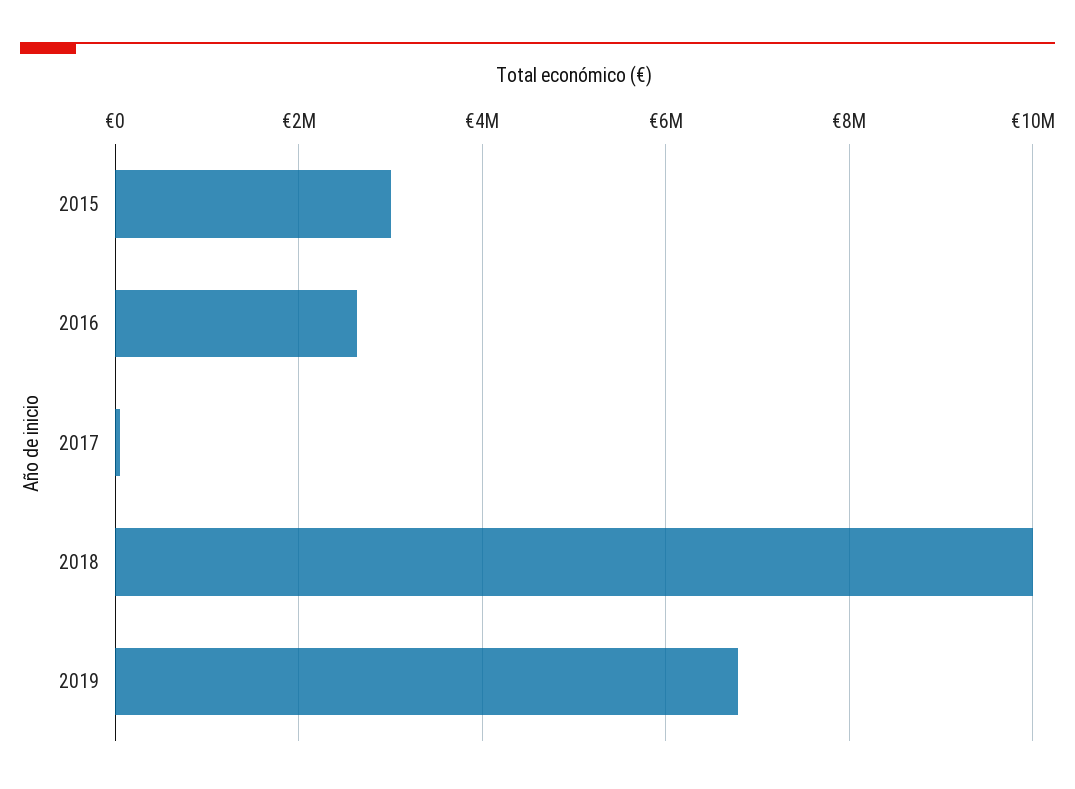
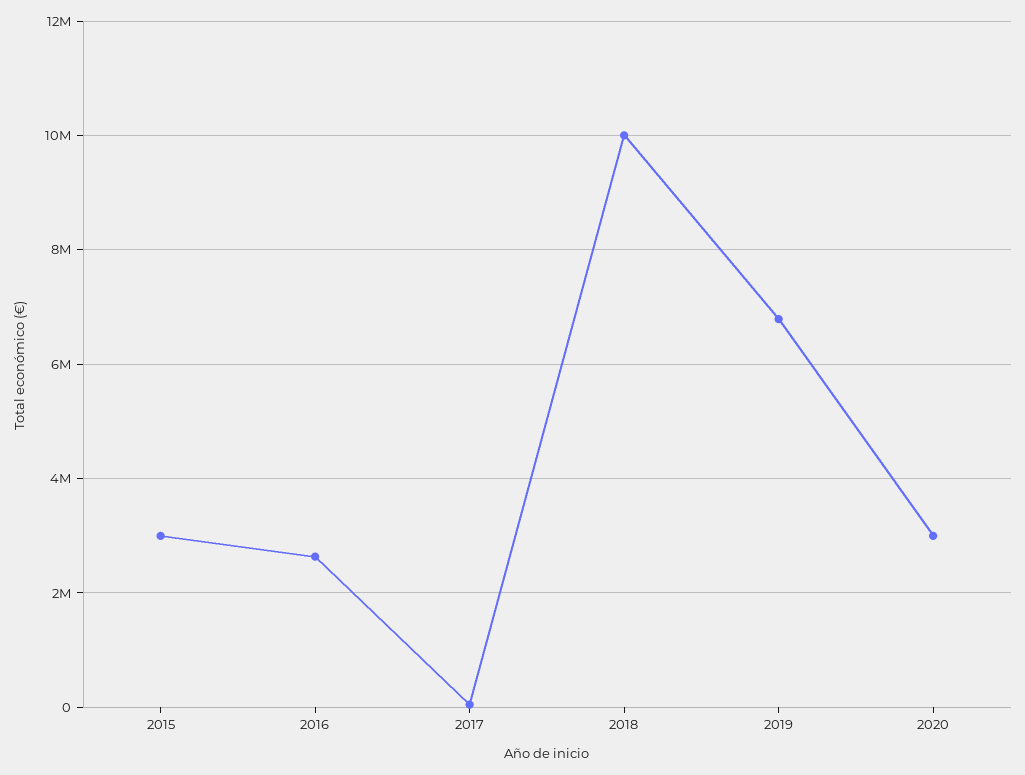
2020: none -> 3000000

